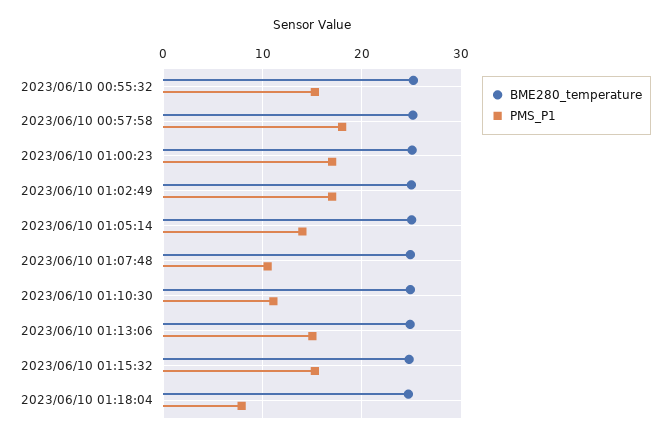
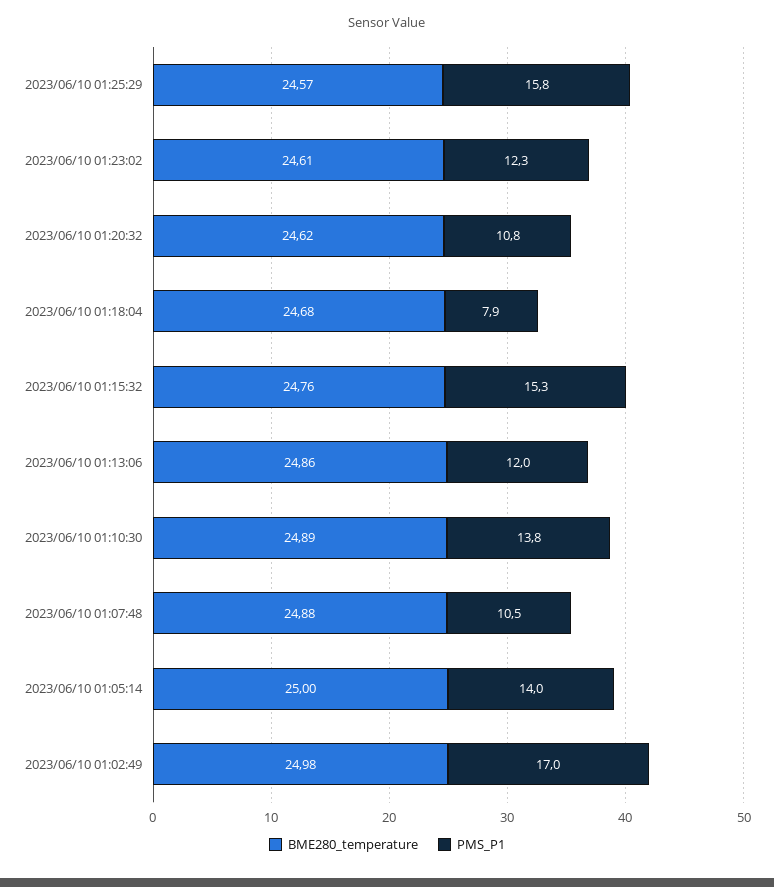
BME280_temperature, 2023/06/10 00:55:32: 25 -> none
PMS_P1, 2023/06/10 00:55:32: 15 -> none
BME280_temperature, 2023/06/10 00:57:58: 25 -> none
PMS_P1, 2023/06/10 00:57:58: 18 -> none
BME280_temperature, 2023/06/10 01:00:23: 25 -> none
PMS_P1, 2023/06/10 01:00:23: 17 -> none
PMS_P1, 2023/06/10 01:10:30: 11 -> 13.8
PMS_P1, 2023/06/10 01:13:06: 15 -> 12
BME280_temperature, 2023/06/10 01:25:29: none -> 24.57
PMS_P1, 2023/06/10 01:25:29: none -> 15.8
BME280_temperature, 2023/06/10 01:23:02: none -> 24.61
PMS_P1, 2023/06/10 01:23:02: none -> 12.3
BME280_temperature, 2023/06/10 01:20:32: none -> 24.62
PMS_P1, 2023/06/10 01:20:32: none -> 10.8

